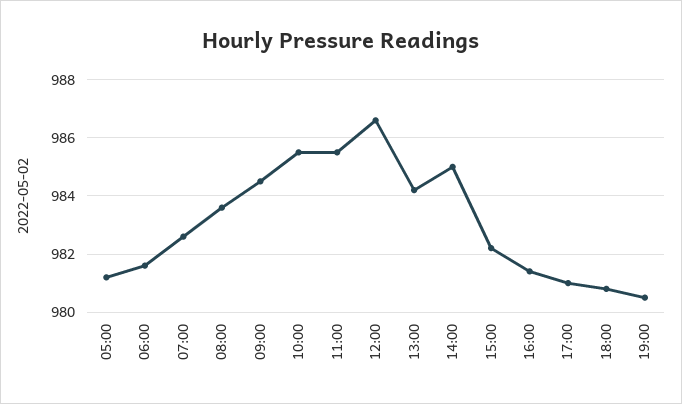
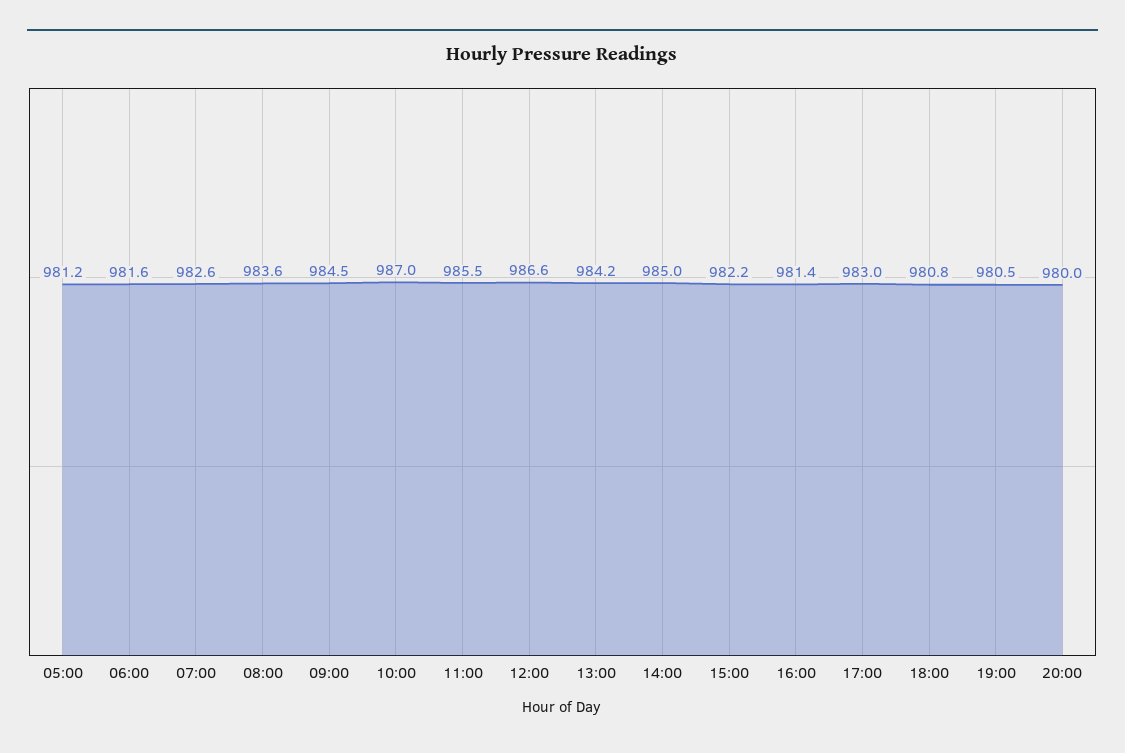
10:00: 985.5 -> 987
17:00: 981 -> 983
20:00: none -> 980

